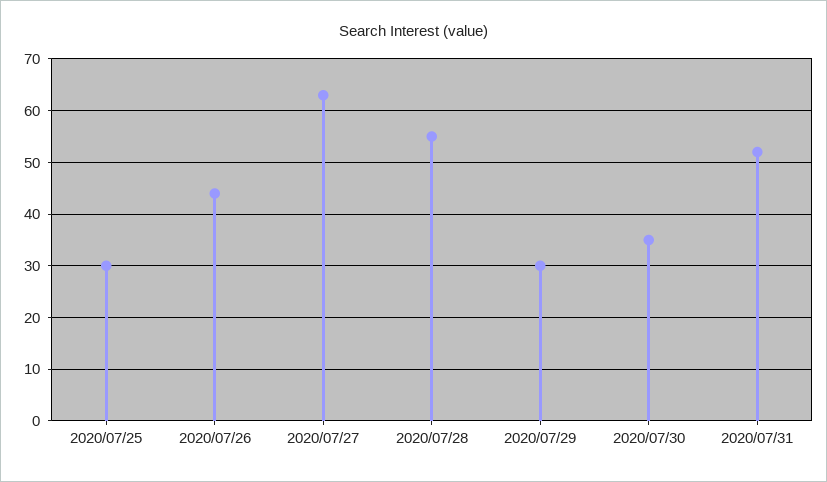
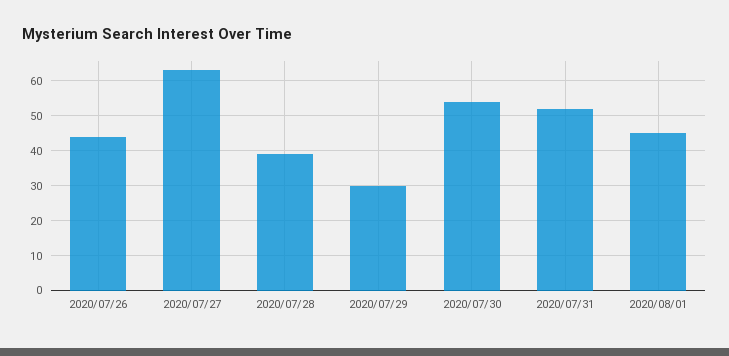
2020/07/25: 30 -> none
2020/07/28: 55 -> 40
2020/07/30: 35 -> 55
2020/08/01: none -> 45

